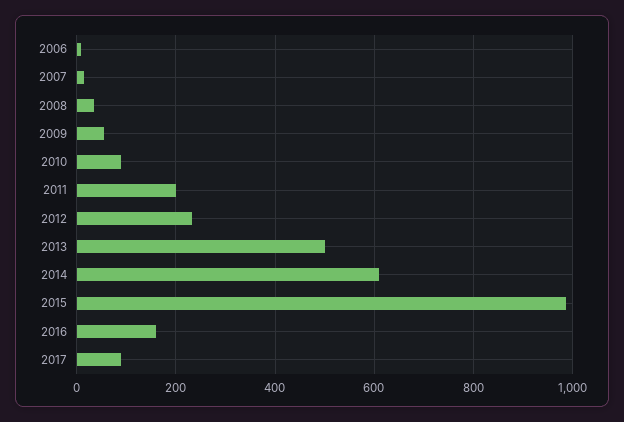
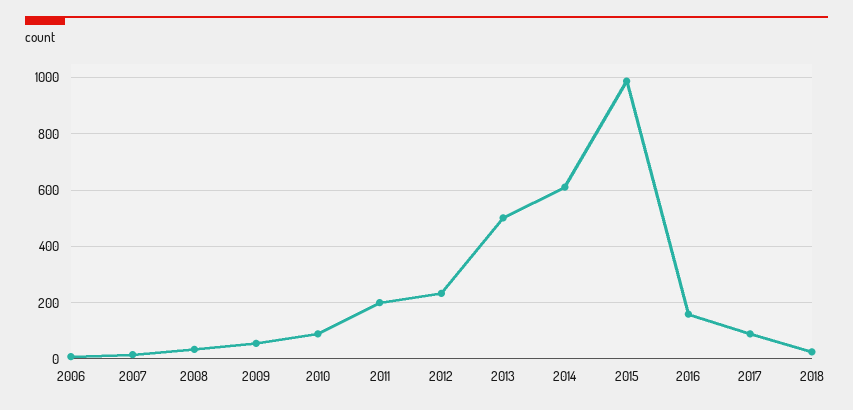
2018: none -> 25

